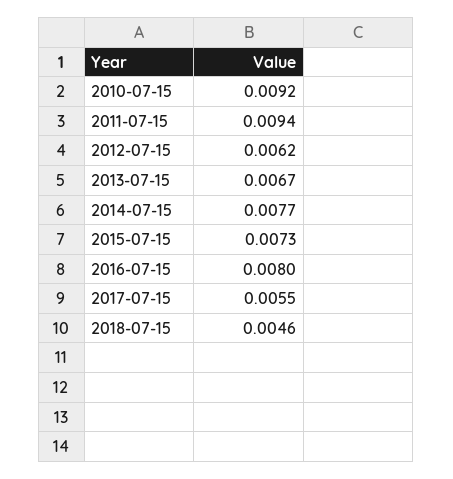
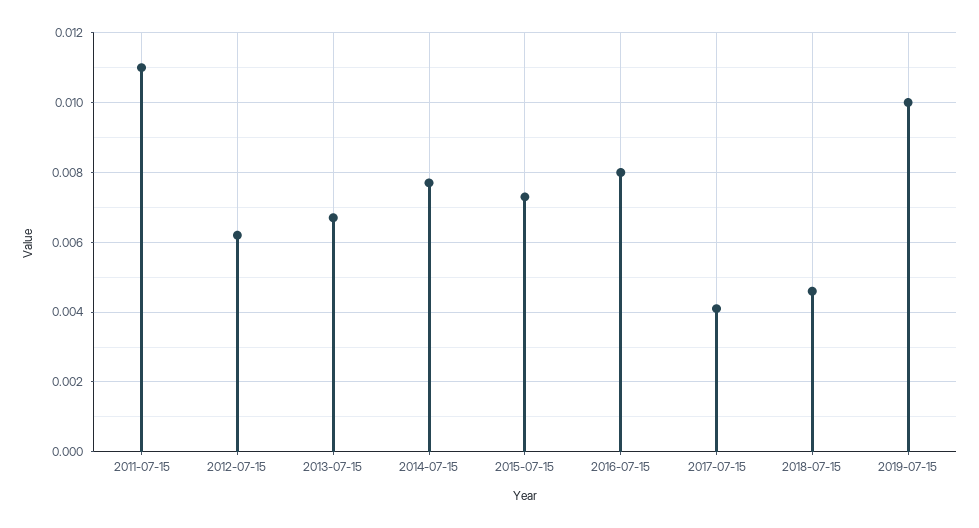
2010-07-15: 0.0092 -> none
2011-07-15: 0.0094 -> 0.011
2017-07-15: 0.0055 -> 0.004
2019-07-15: none -> 0.01

